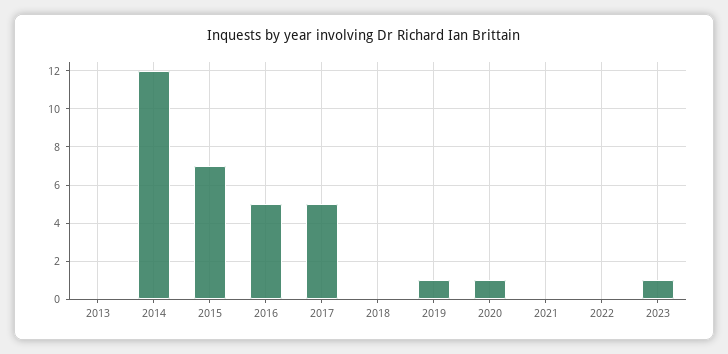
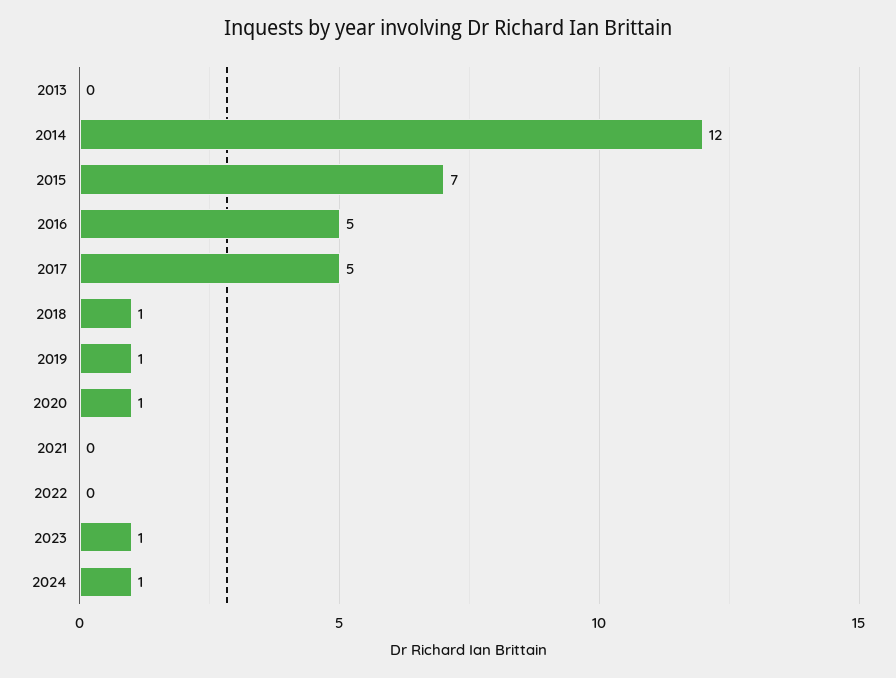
2018: 0 -> 1
2024: none -> 1

